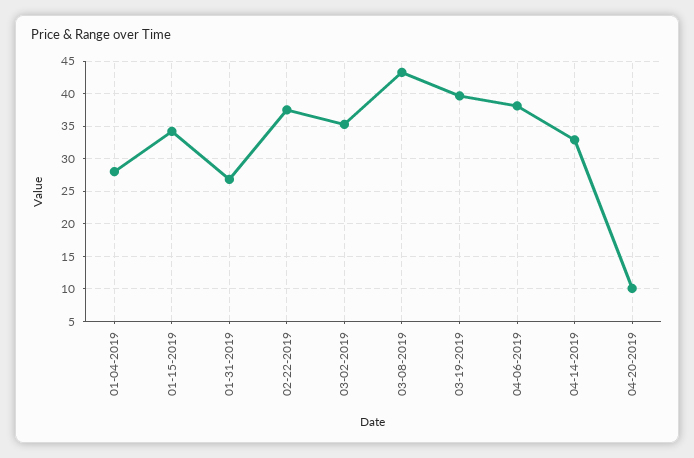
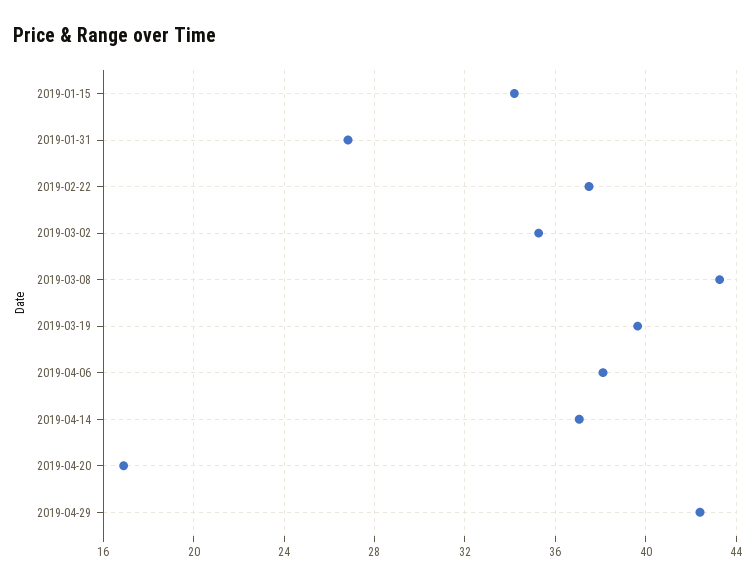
01-04-2019: 28 -> none
04-14-2019: 33 -> 37
04-20-2019: 10 -> 17
2019-04-29: none -> 42.5

